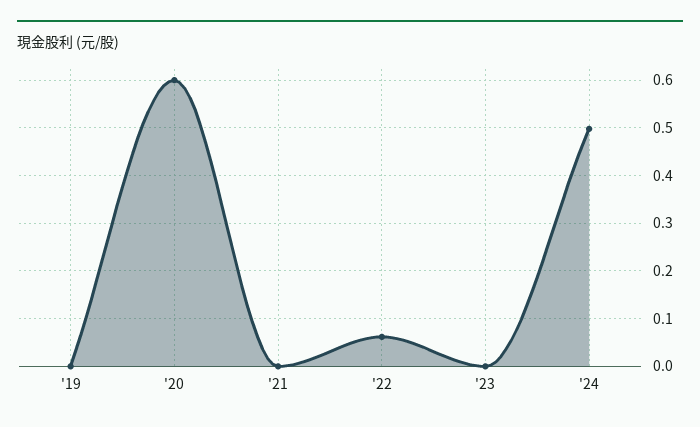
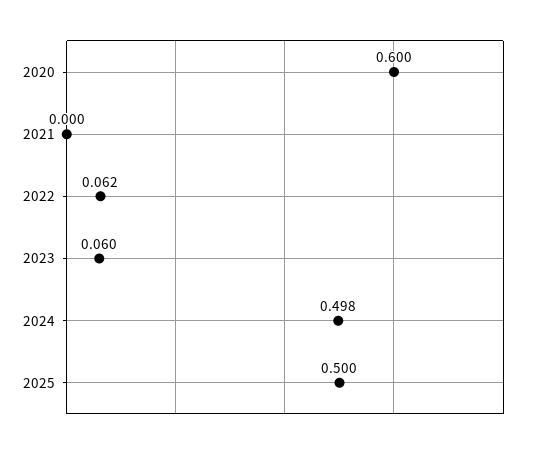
'19: 0 -> none
'23: 0 -> 0.06
2025: none -> 0.5

